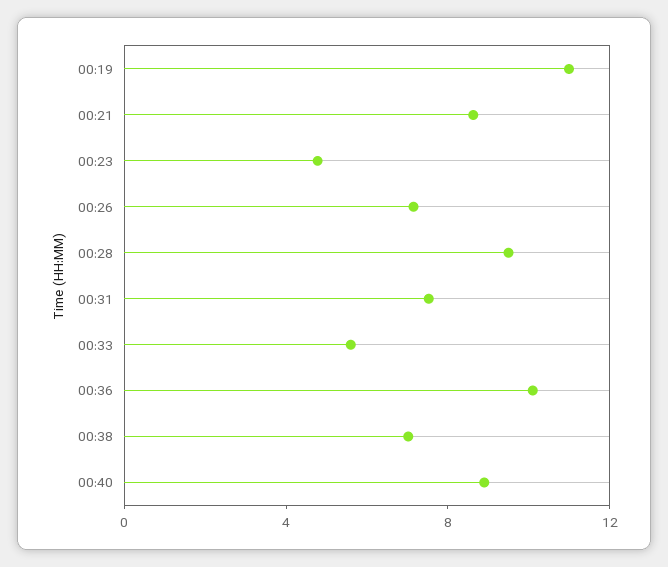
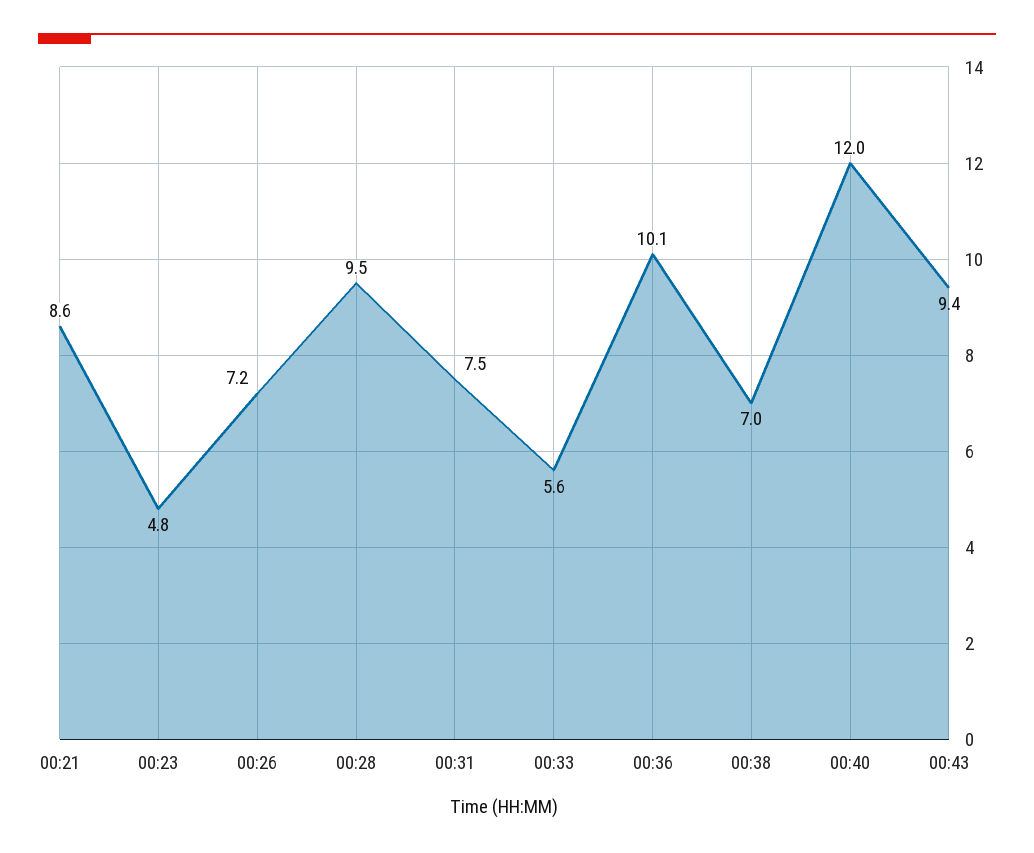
00:19: 11 -> none
00:40: 9 -> 12
00:43: none -> 9.4

